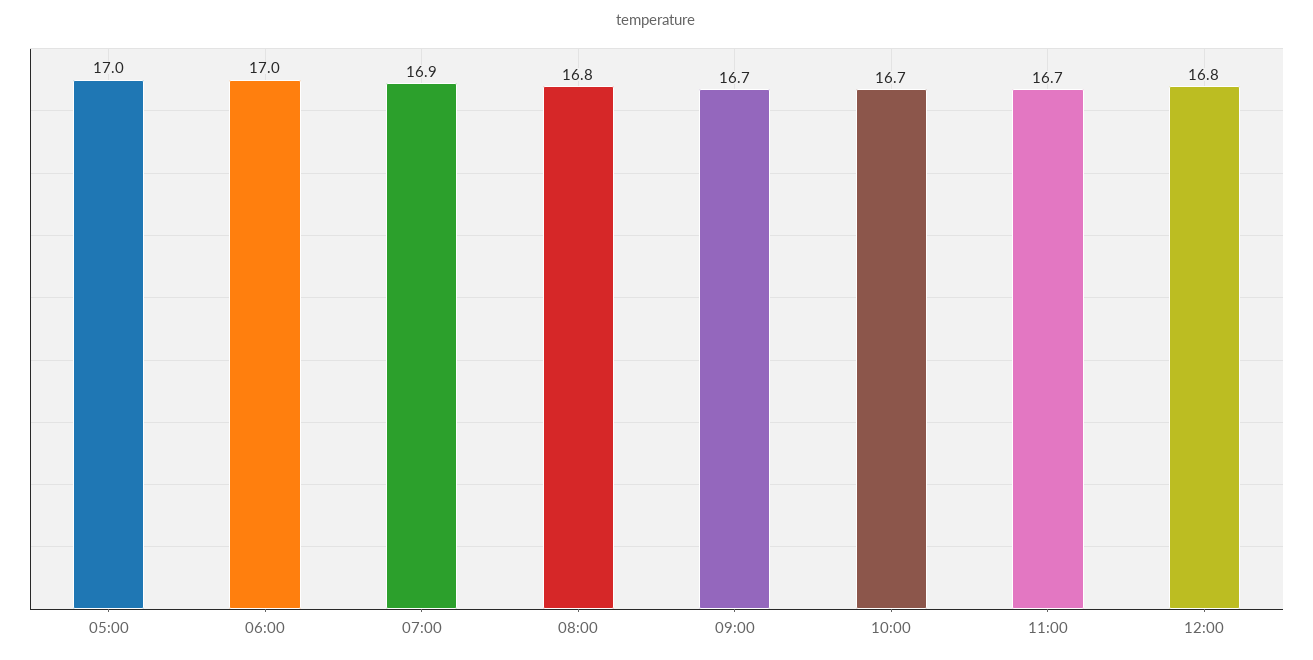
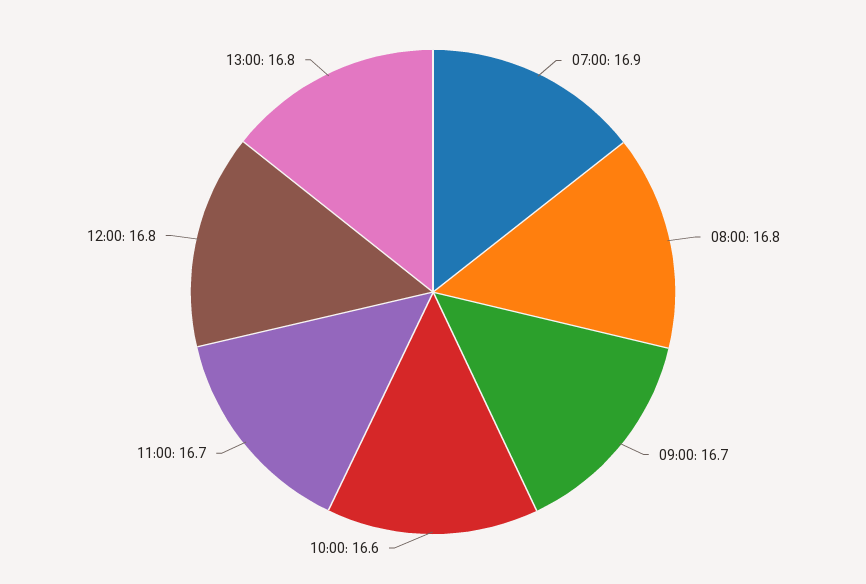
05:00: 17 -> none
06:00: 17 -> none
10:00: 16.7 -> 16.6
13:00: none -> 16.8

